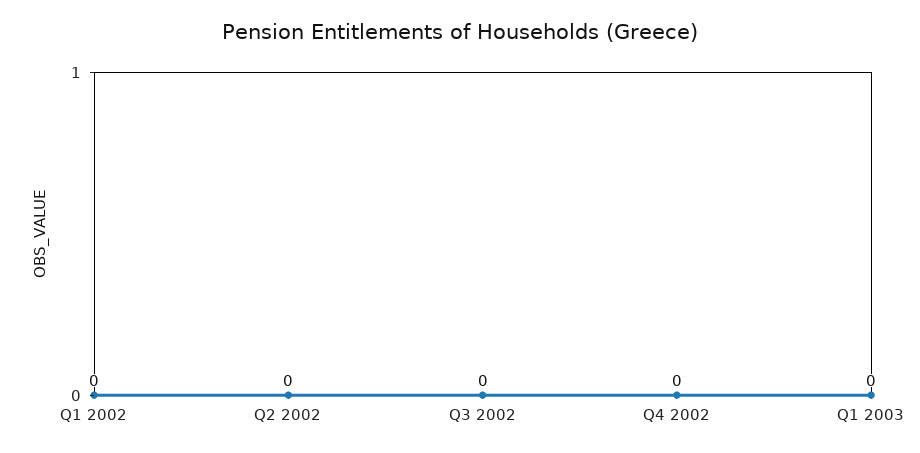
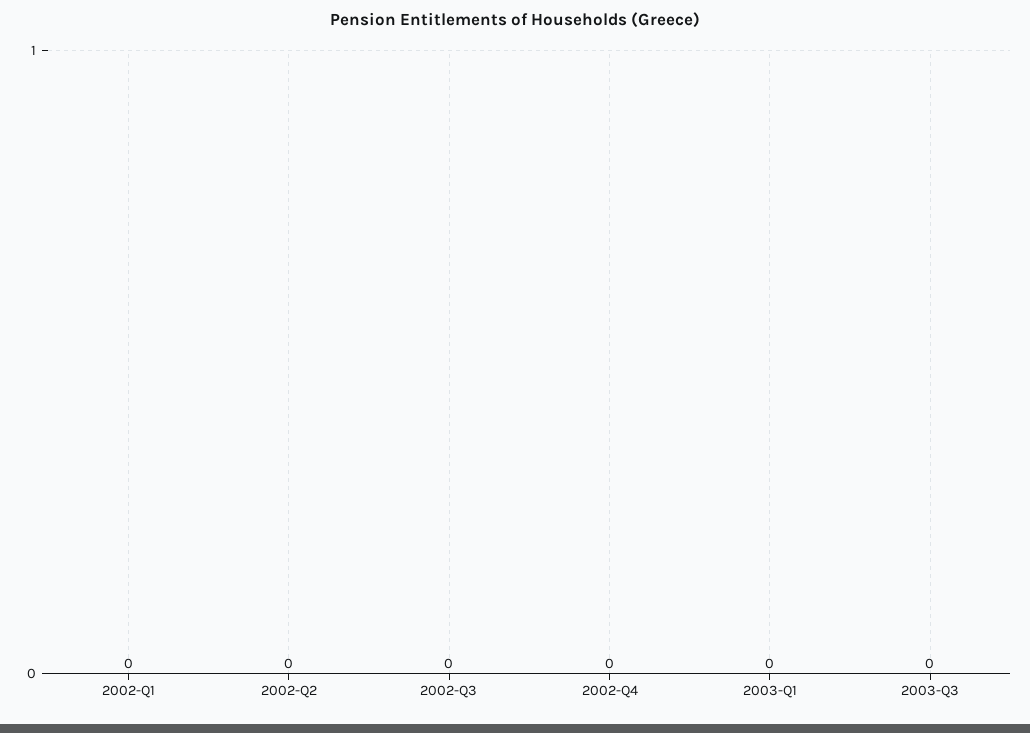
2003-Q3: none -> 0

